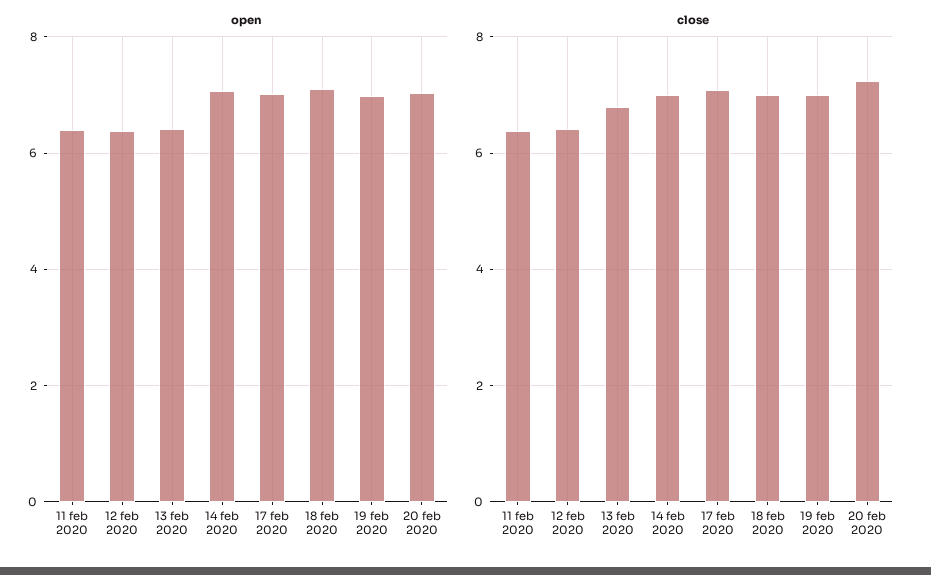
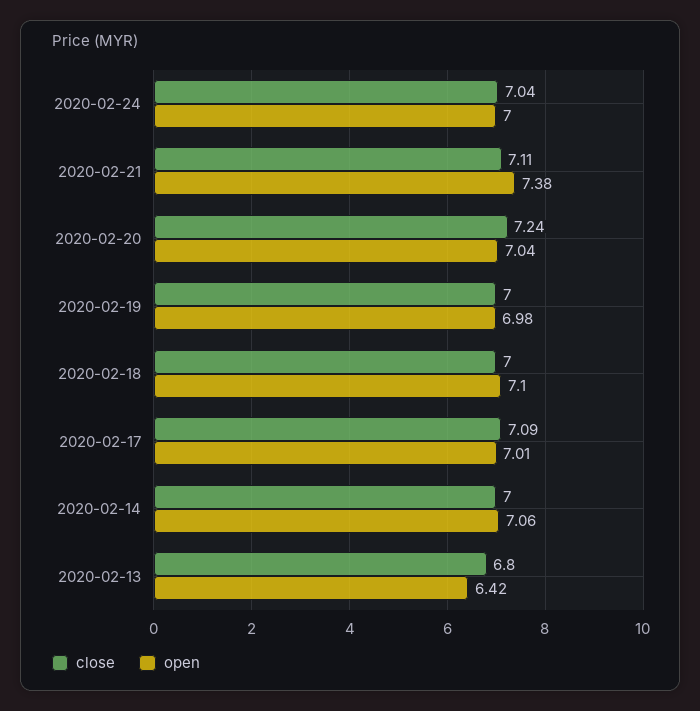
open, 11 feb 2020: 6.4 -> none
open, 12 feb 2020: 6.4 -> none
close, 11 feb 2020: 6.4 -> none
close, 12 feb 2020: 6.4 -> none
close, 2020-02-24: none -> 7.04
open, 2020-02-24: none -> 7
close, 2020-02-21: none -> 7.11
open, 2020-02-21: none -> 7.38

